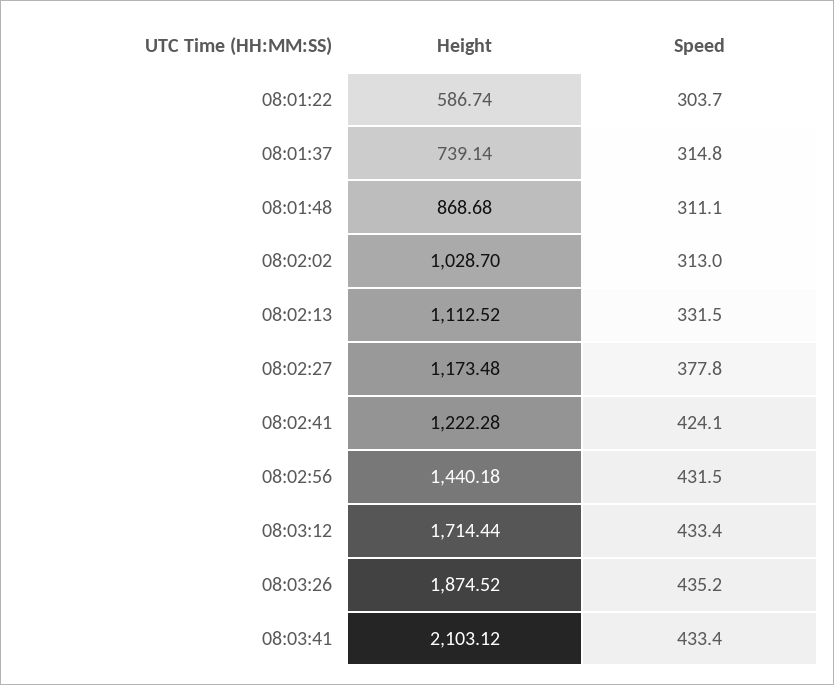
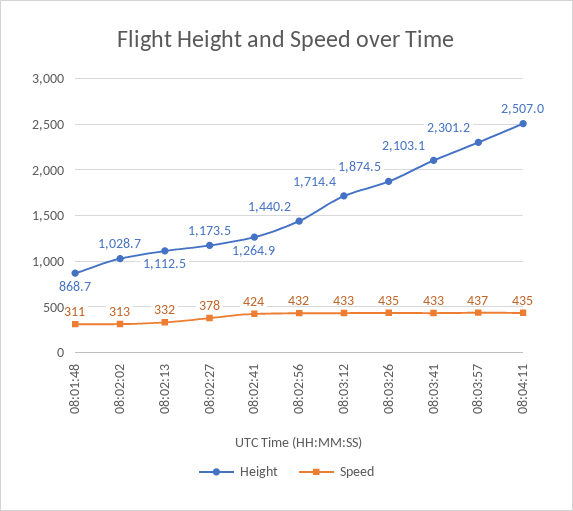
Height, 08:01:22: 586.74 -> none
Speed, 08:01:22: 303.7 -> none
Height, 08:01:37: 739.14 -> none
Speed, 08:01:37: 314.8 -> none
Height, 08:02:41: 1222.28 -> 1264.9
Height, 08:03:57: none -> 2301.2
Speed, 08:03:57: none -> 437
Height, 08:04:11: none -> 2507
Speed, 08:04:11: none -> 435

